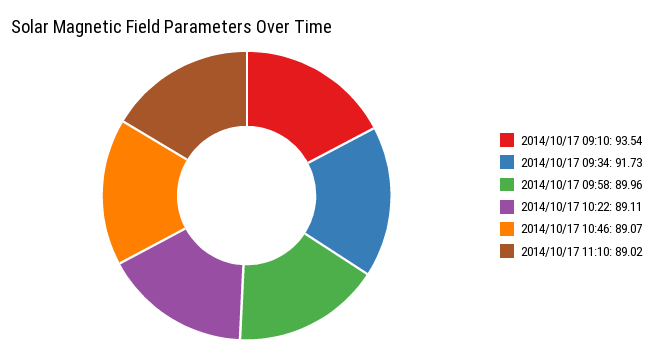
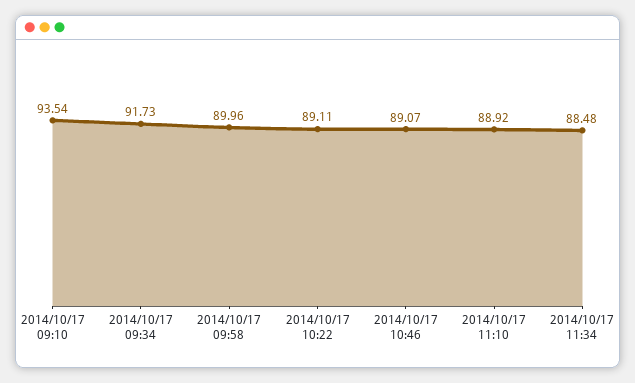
2014/10/17 11:10: 89.02 -> 88.92
2014/10/17 11:34: none -> 88.48

